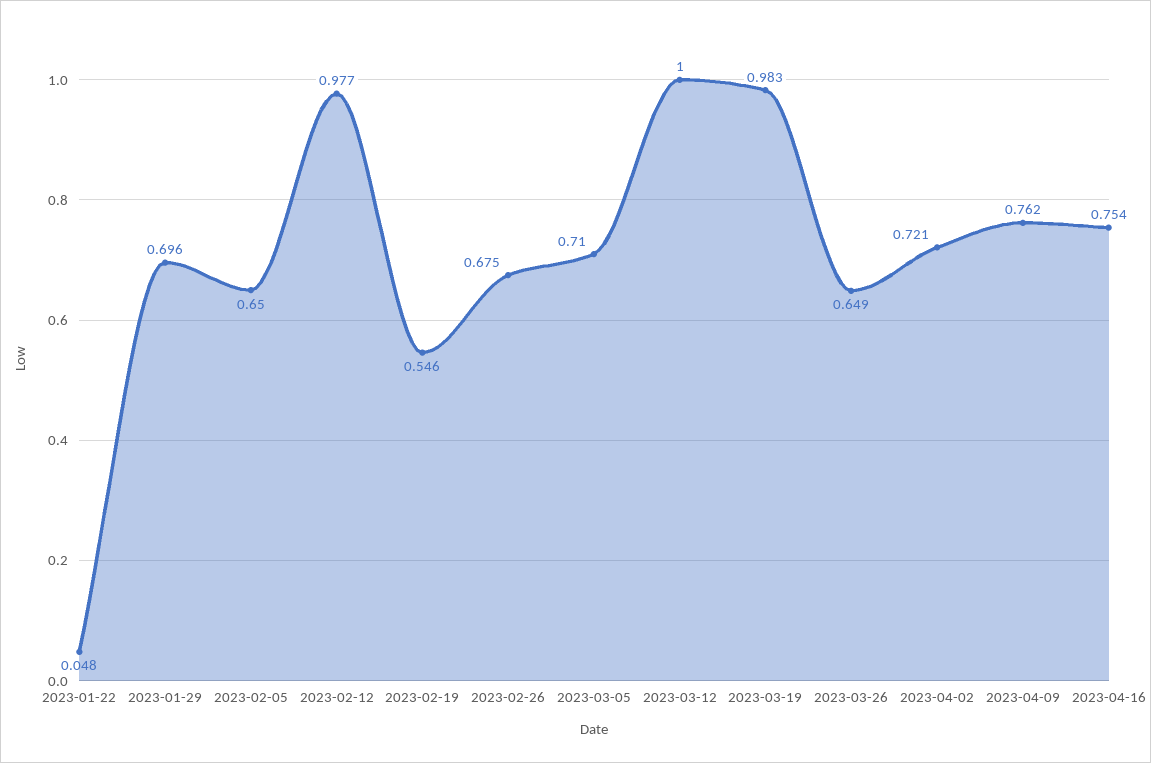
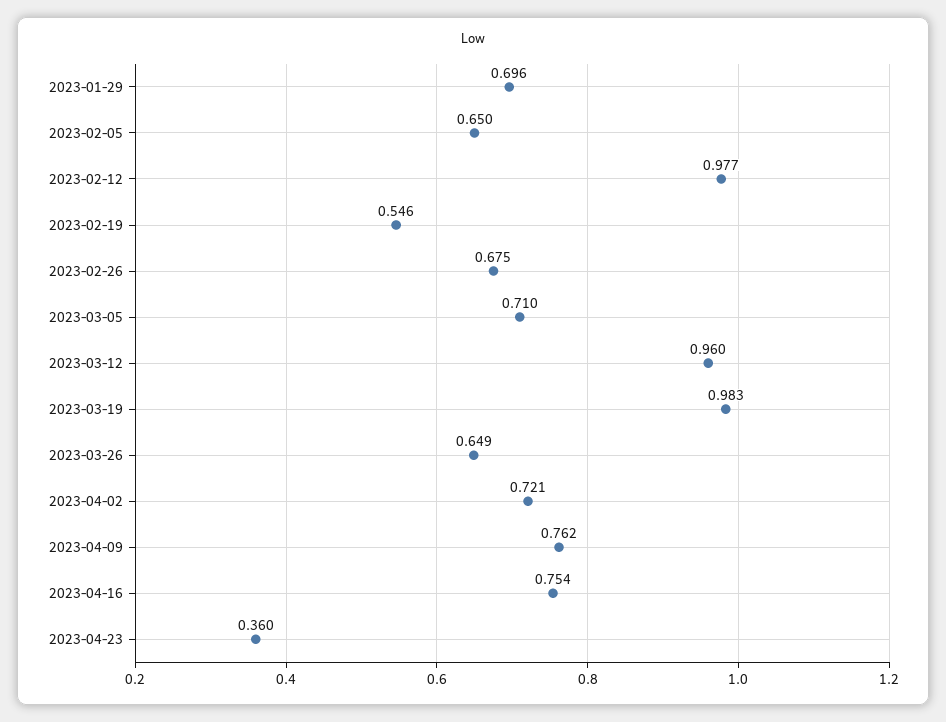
2023-01-22: 0.048 -> none
2023-03-12: 1 -> 0.96
2023-04-23: none -> 0.36

